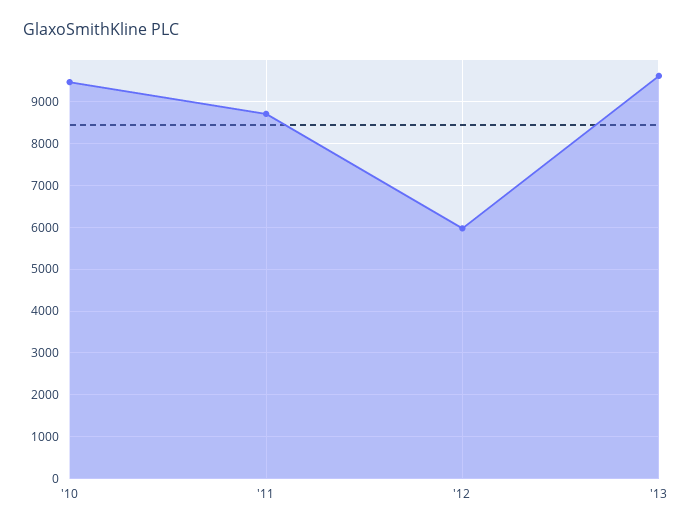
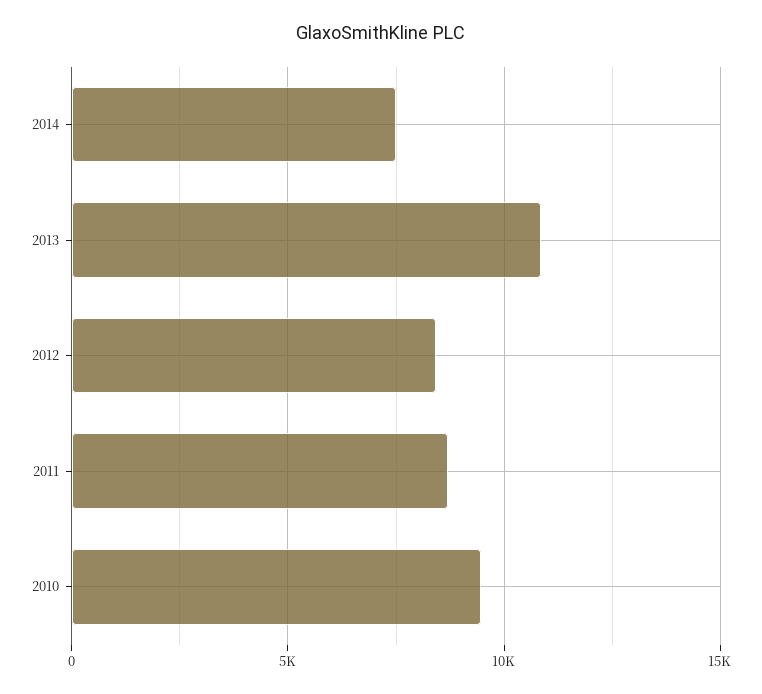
'12: 6000 -> 8500
'13: 9600 -> 11000
2014: none -> 7500

